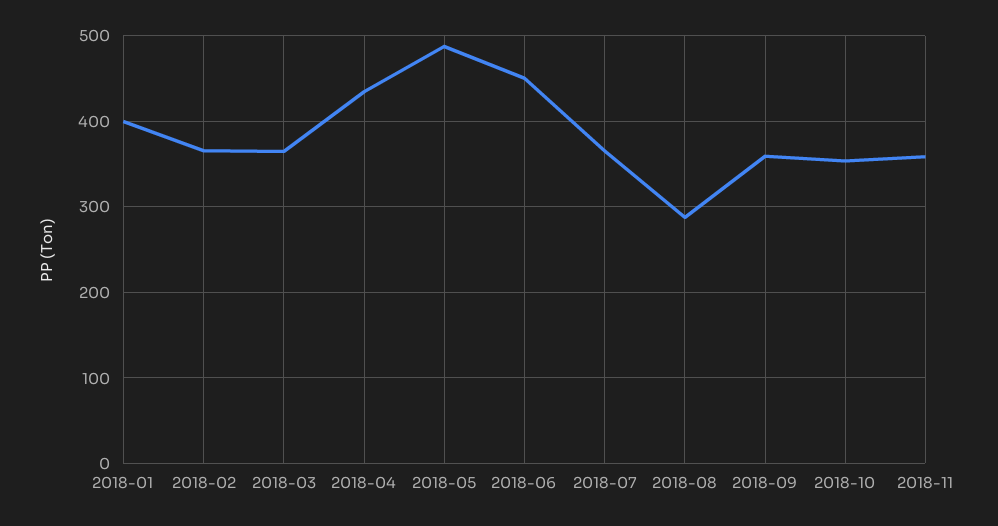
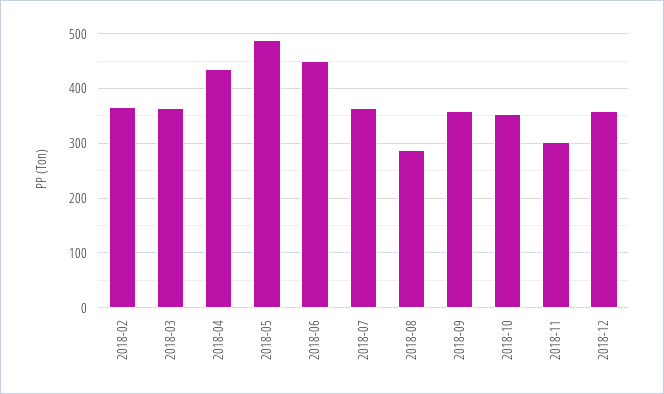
2018-01: 400 -> none
2018-11: 360 -> 300
2018-12: none -> 360

